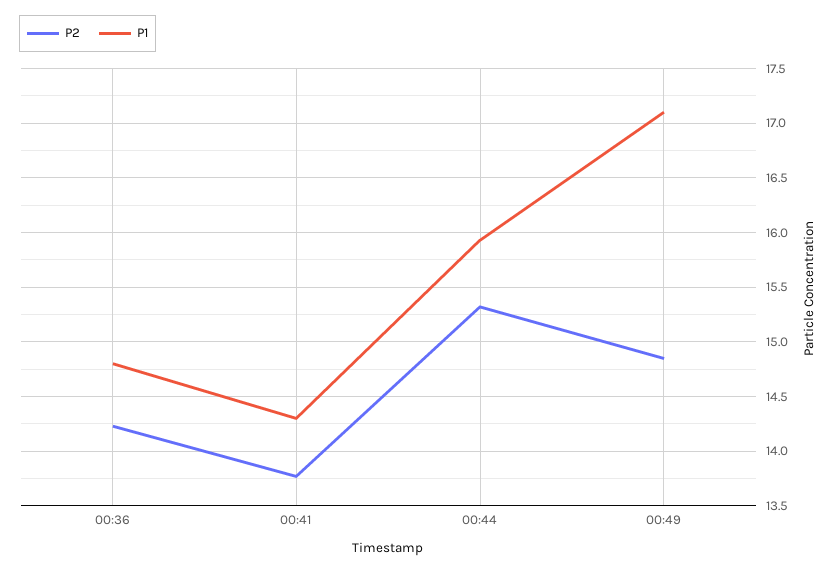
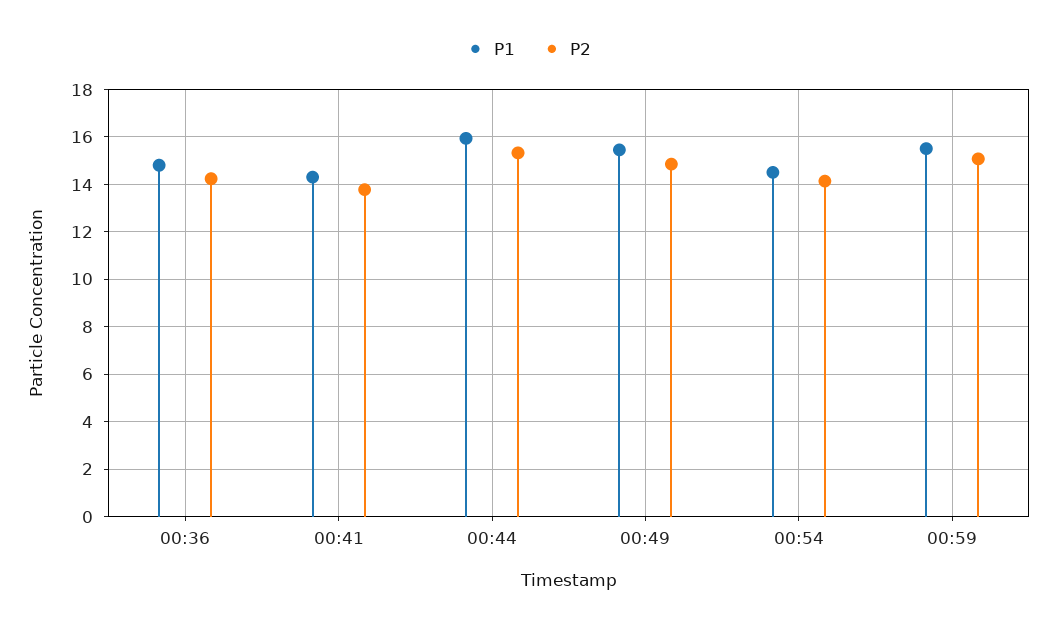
P1, 00:49: 17.1 -> 15.5
P1, 00:54: none -> 14.5
P2, 00:54: none -> 14
P1, 00:59: none -> 15.5
P2, 00:59: none -> 15

